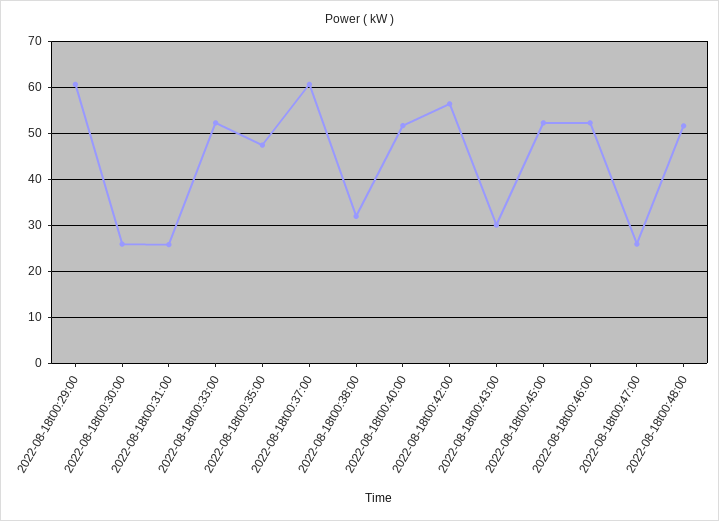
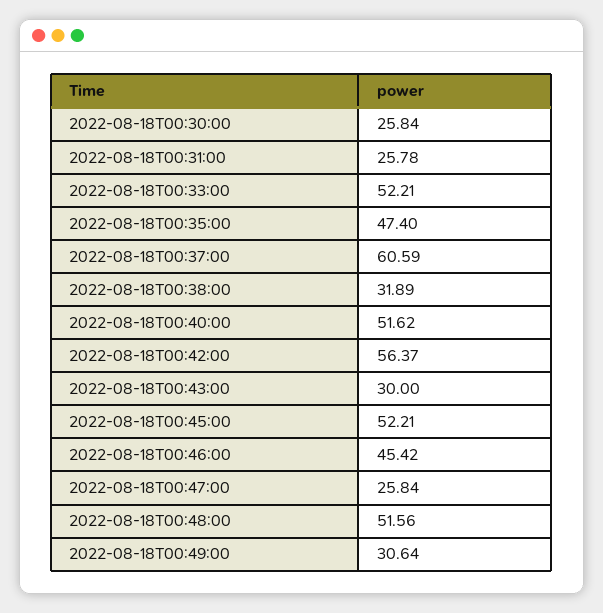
2022-08-18t00:29:00: 60 -> none
2022-08-18t00:46:00: 52 -> 45.42
2022-08-18T00:49:00: none -> 30.64

